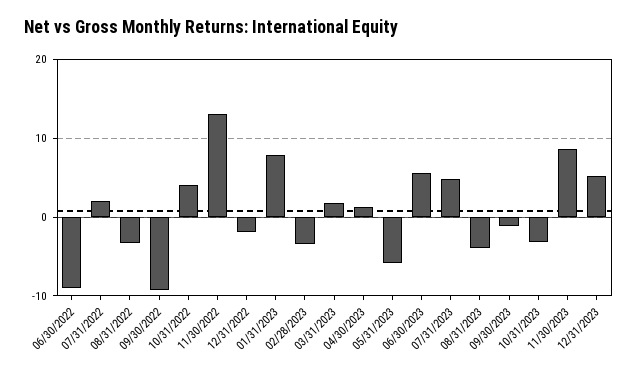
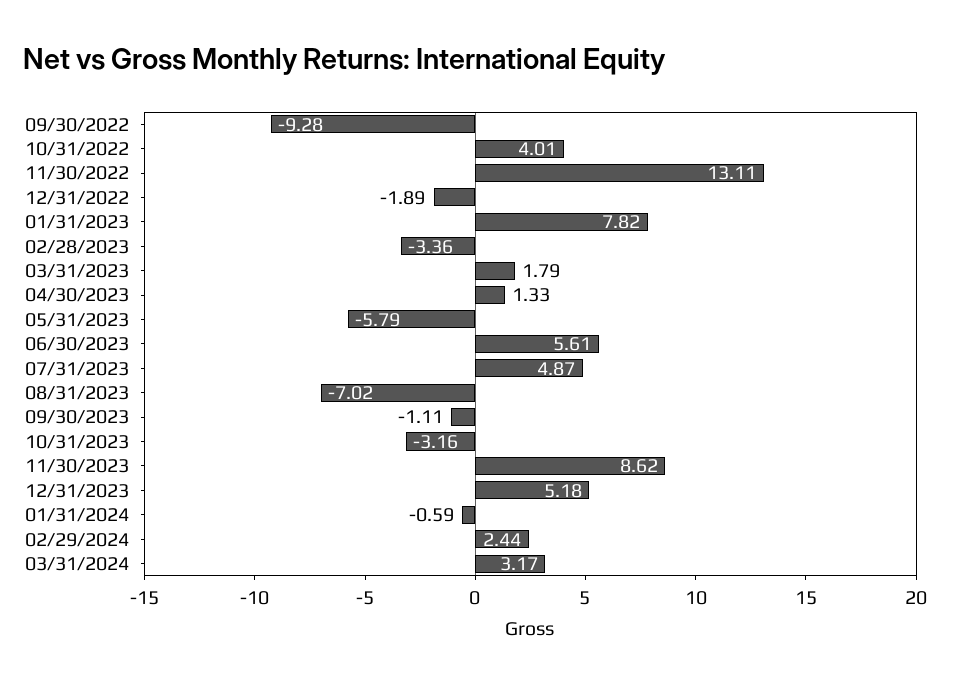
06/30/2022: -9 -> none
07/31/2022: 2 -> none
08/31/2022: -3 -> none
08/31/2023: -4 -> -7.02
01/31/2024: none -> -0.59
02/29/2024: none -> 2.44
03/31/2024: none -> 3.17

